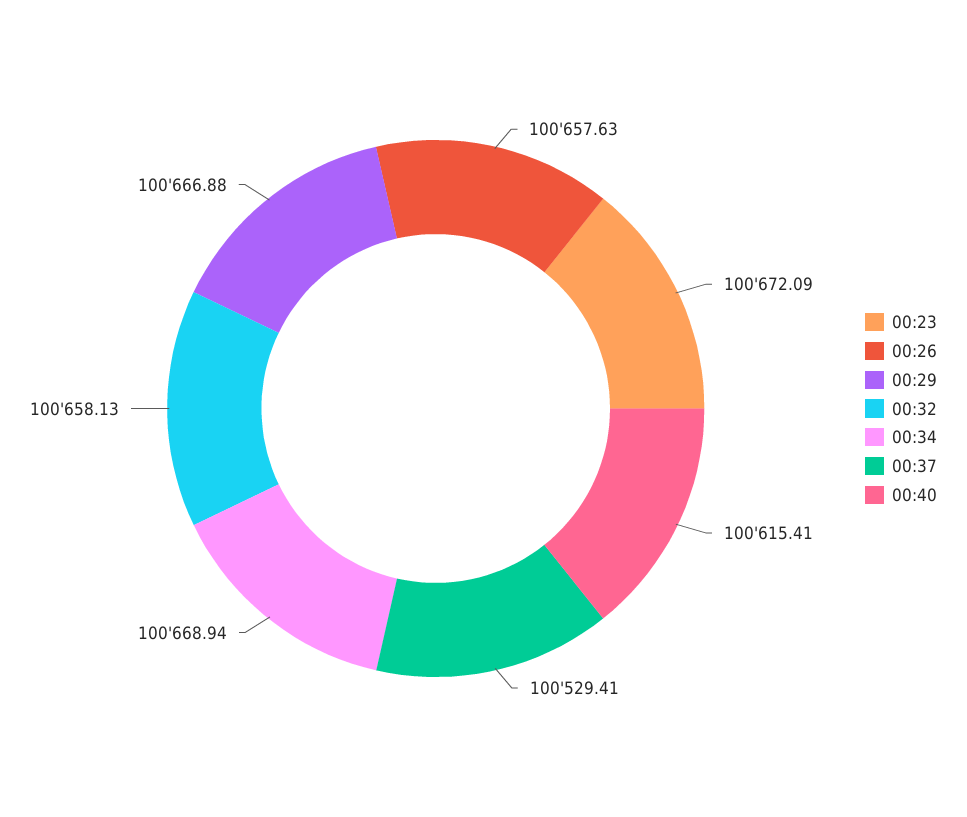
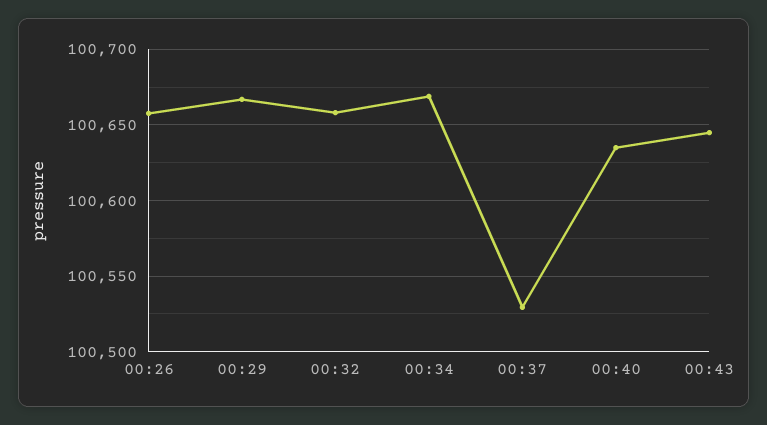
00:23: 100672.09 -> none
00:40: 100615.41 -> 100635
00:43: none -> 100645

